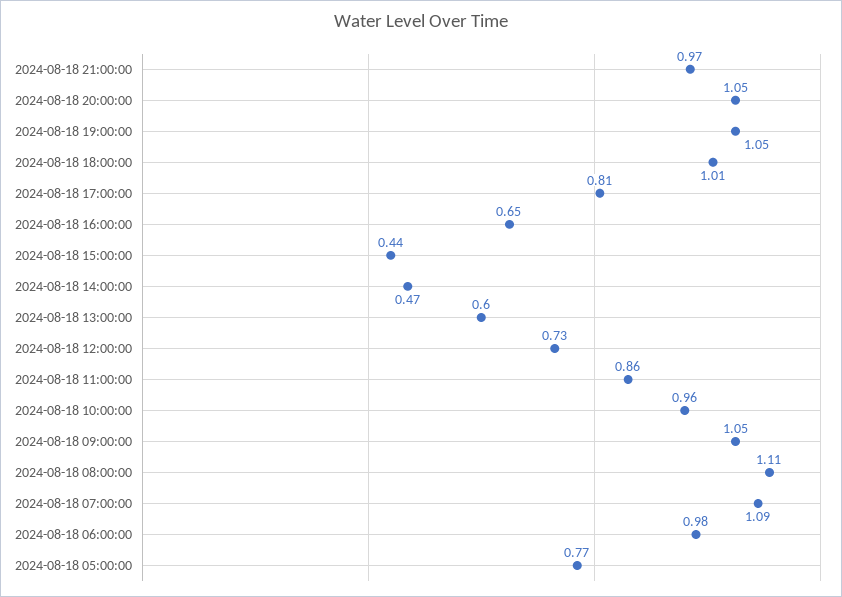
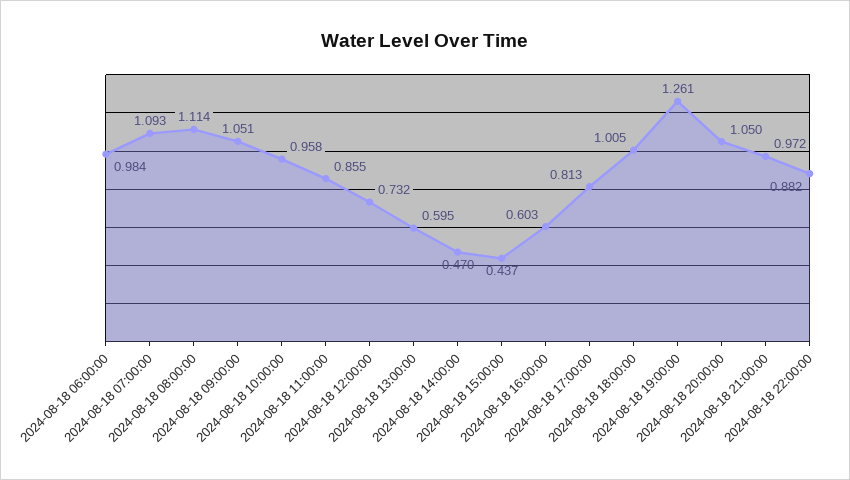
2024-08-18 19:00:00: 1.05 -> 1.261
2024-08-18 16:00:00: 0.65 -> 0.603
2024-08-18 05:00:00: 0.77 -> none
2024-08-18 22:00:00: none -> 0.882

